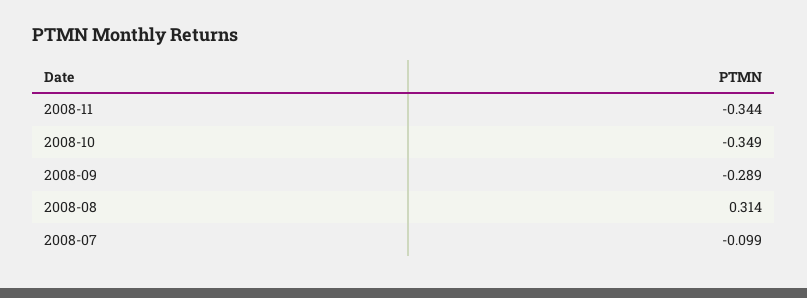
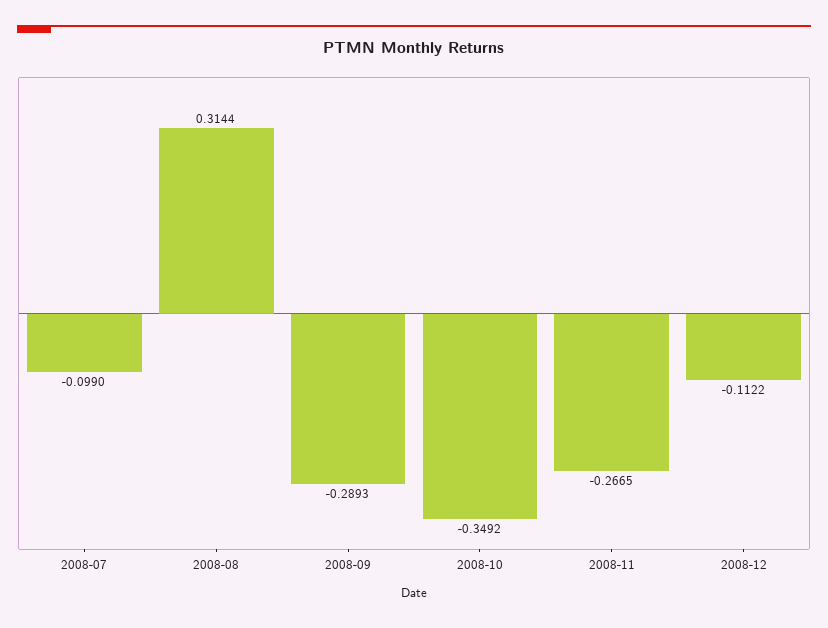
2008-11: -0.344 -> -0.2665
2008-12: none -> -0.1122

